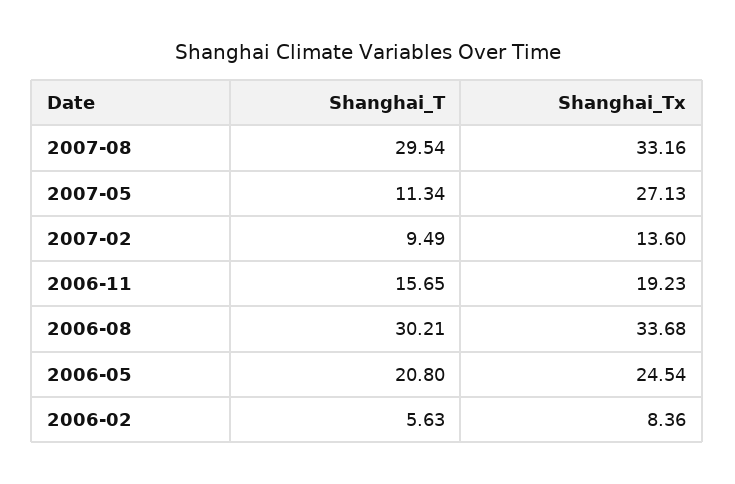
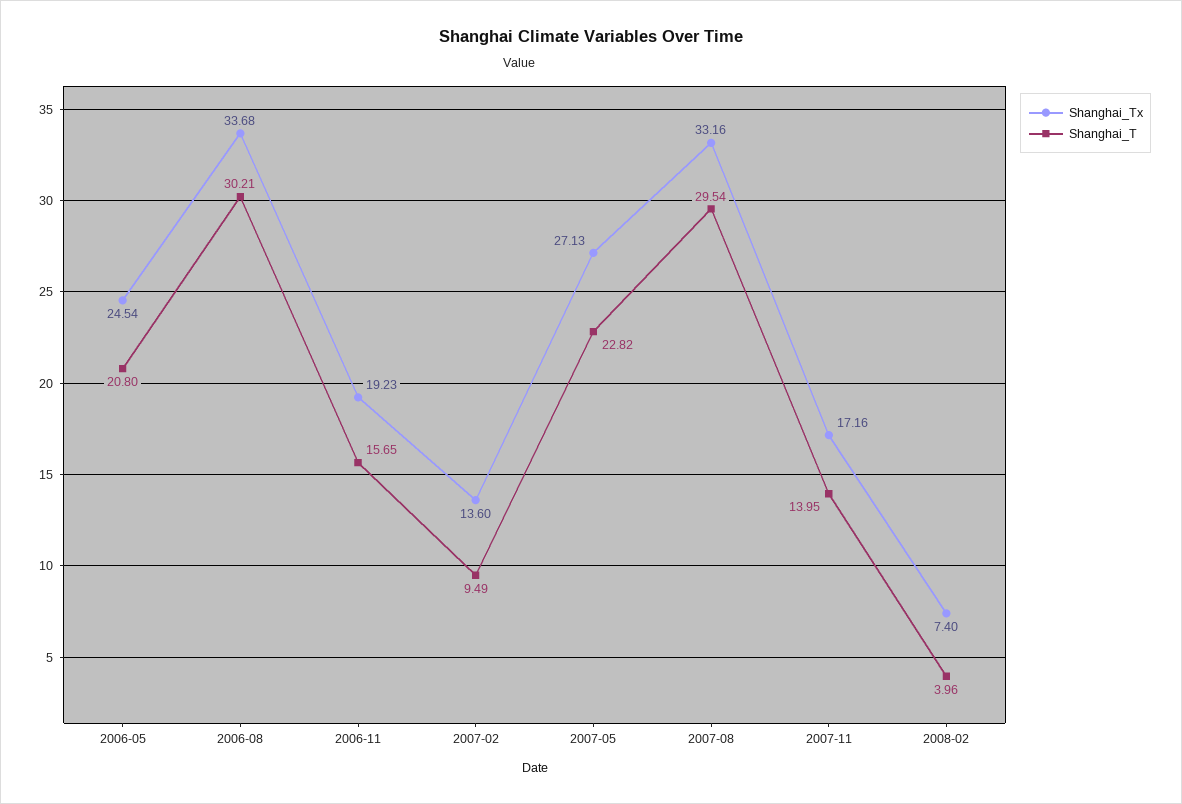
Shanghai_T, 2007-05: 11.34 -> 22.82
Shanghai_T, 2006-02: 5.63 -> none
Shanghai_Tx, 2006-02: 8.36 -> none
Shanghai_Tx, 2007-11: none -> 17.16
Shanghai_T, 2007-11: none -> 13.95
Shanghai_Tx, 2008-02: none -> 7.4
Shanghai_T, 2008-02: none -> 3.96

